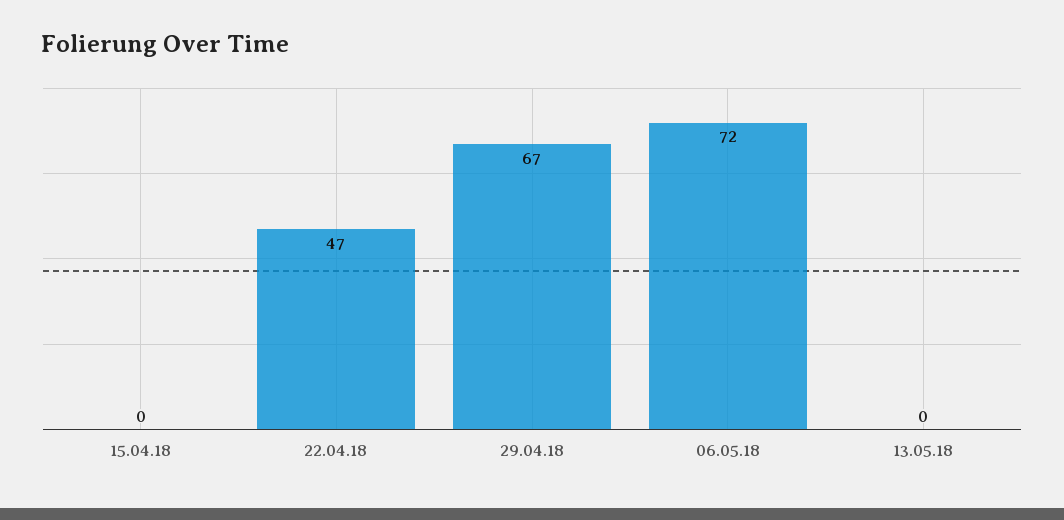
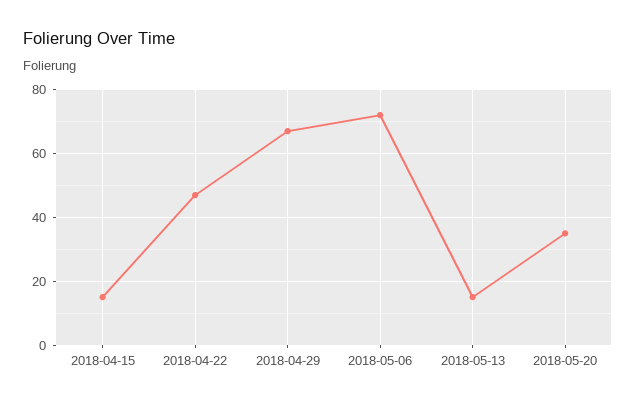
15.04.18: 0 -> 15
13.05.18: 0 -> 15
2018-05-20: none -> 35

